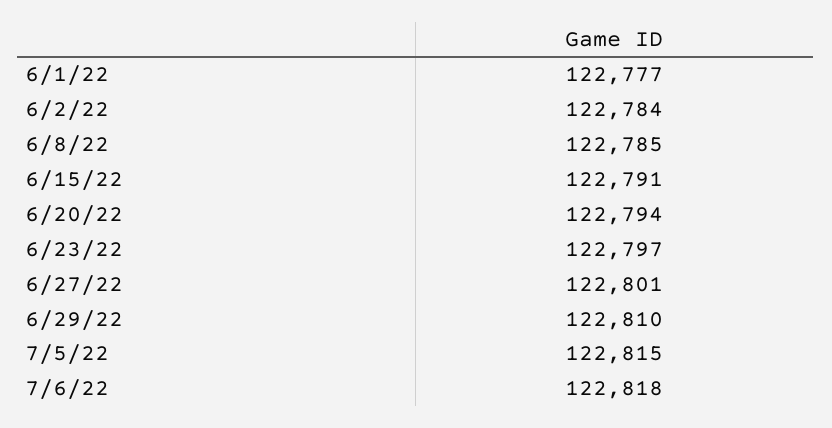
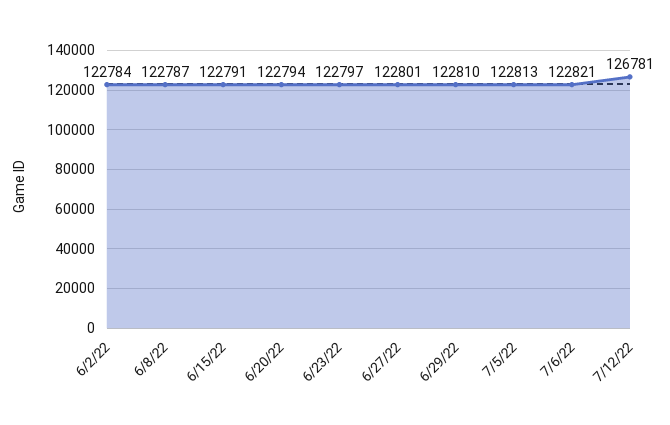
6/1/22: 122777 -> none
6/8/22: 122785 -> 122787
7/5/22: 122815 -> 122813
7/6/22: 122818 -> 122821
7/12/22: none -> 126781

